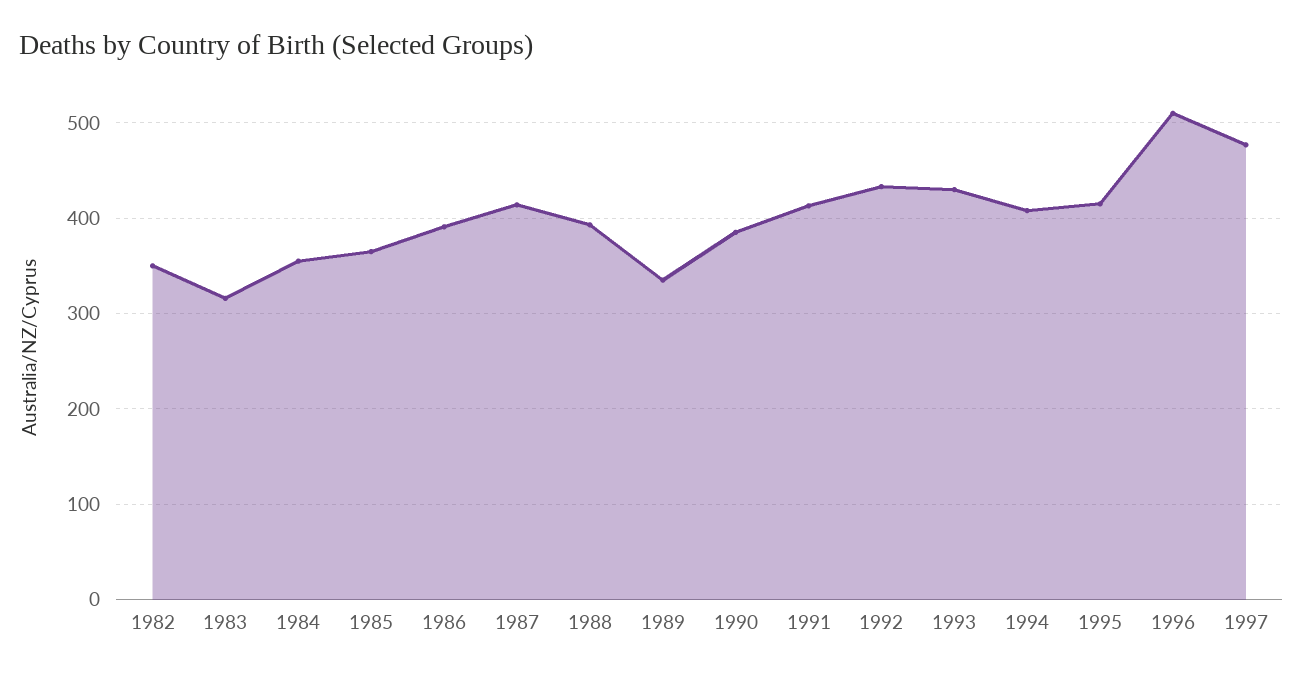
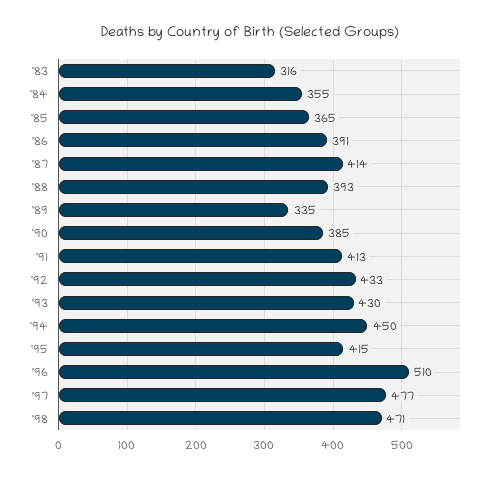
1982: 350 -> none
1994: 410 -> 450
'98: none -> 471

